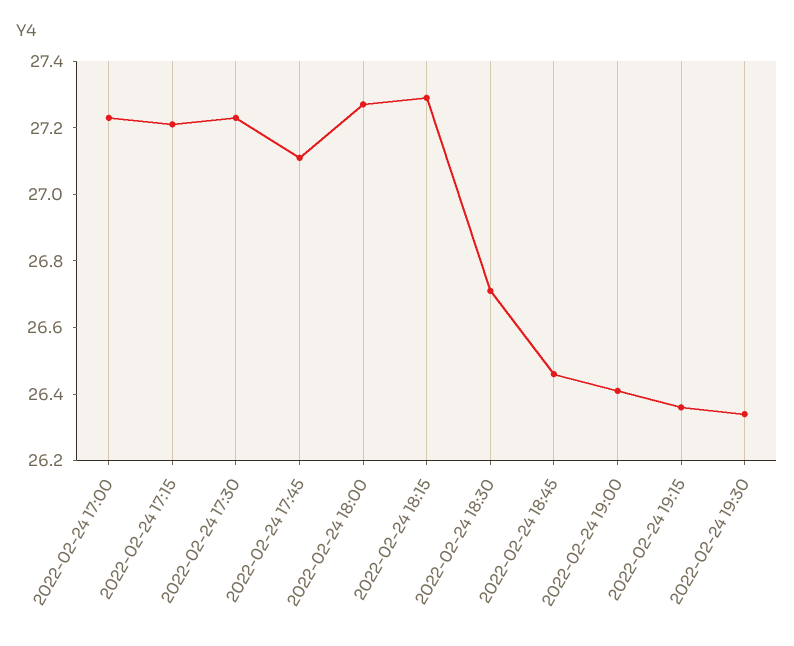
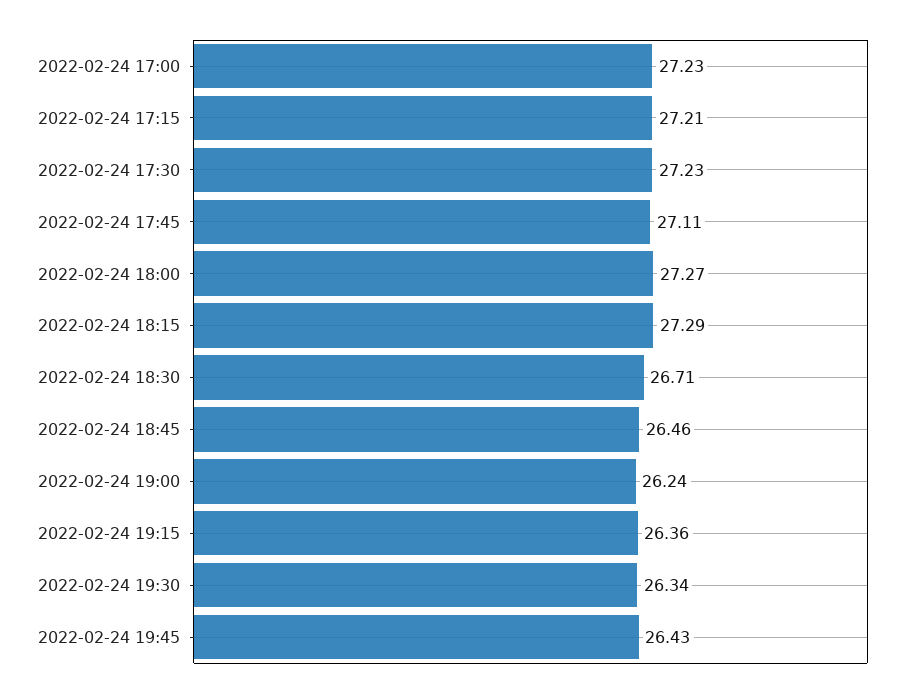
2022-02-24 19:00: 26.4 -> 26.24
2022-02-24 19:45: none -> 26.43

